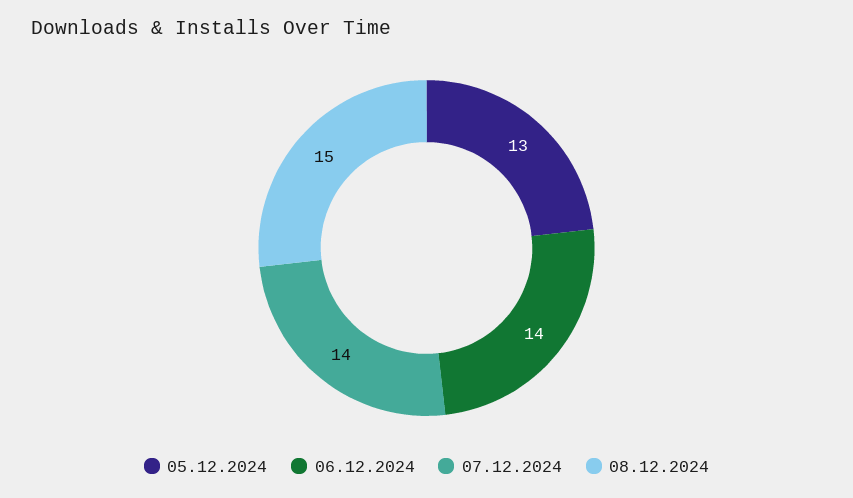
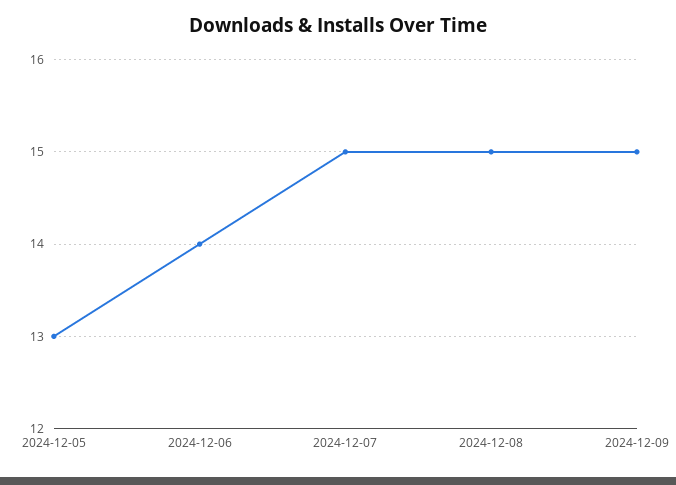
07.12.2024: 14 -> 15
2024-12-09: none -> 15

